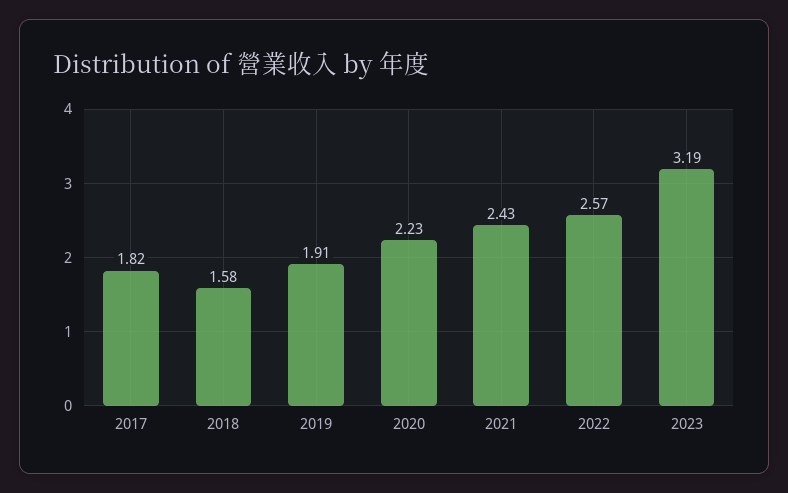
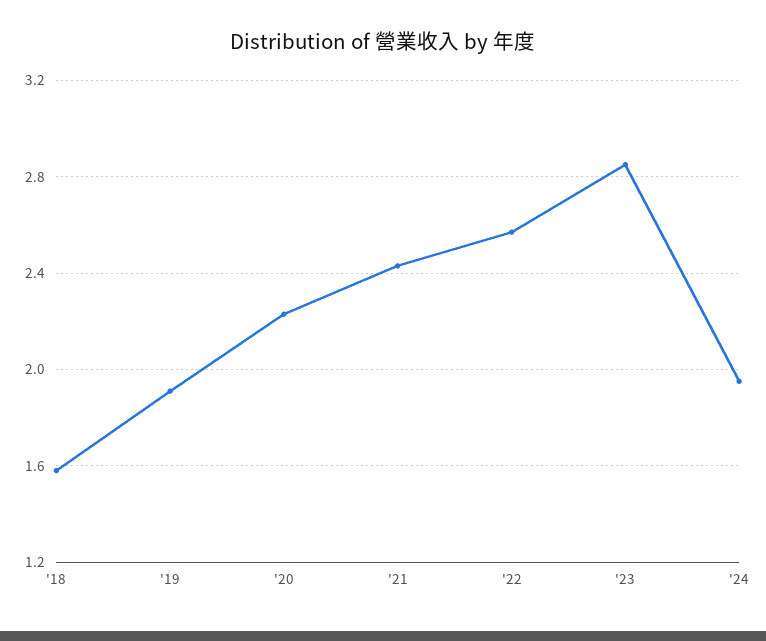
2017: 1.82 -> none
2023: 3.19 -> 2.85
'24: none -> 1.95

